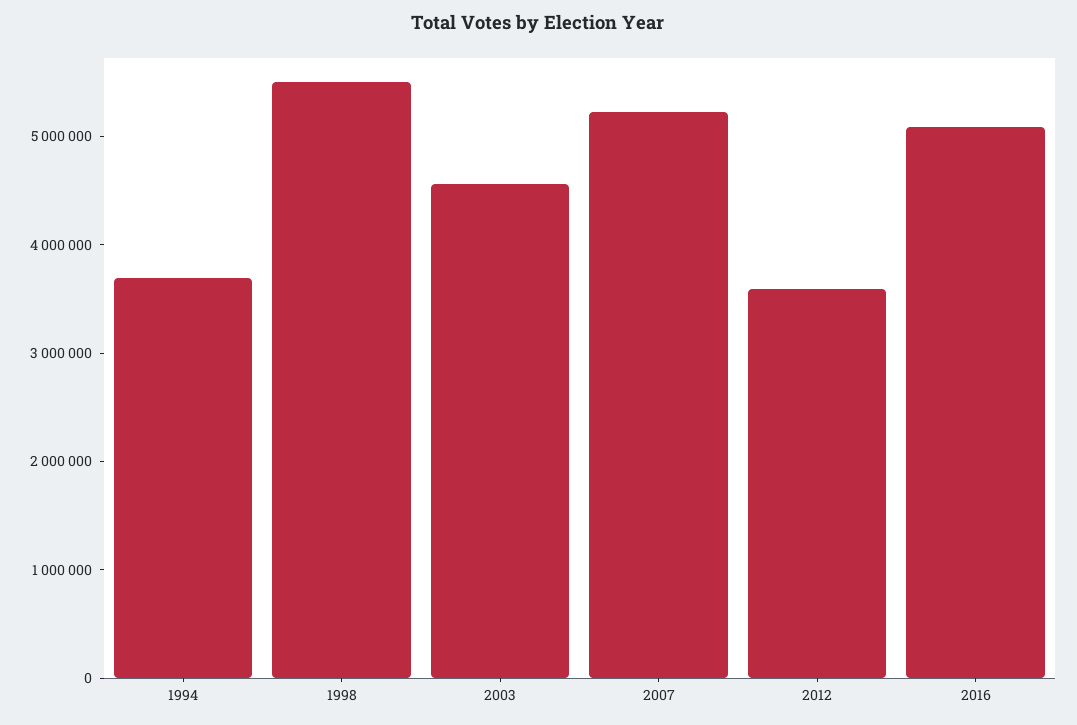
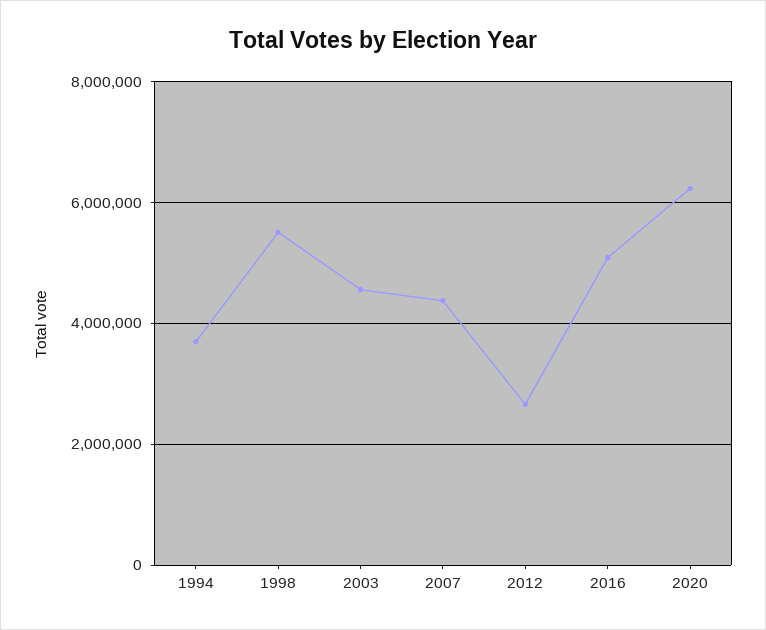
2007: 5200000 -> 4400000
2012: 3600000 -> 2600000
2020: none -> 6200000

